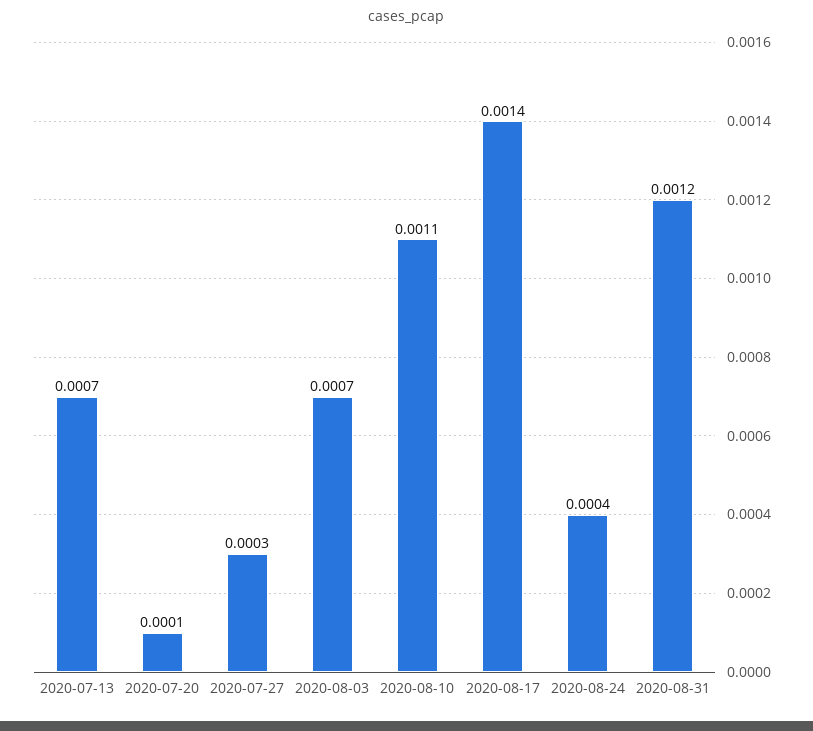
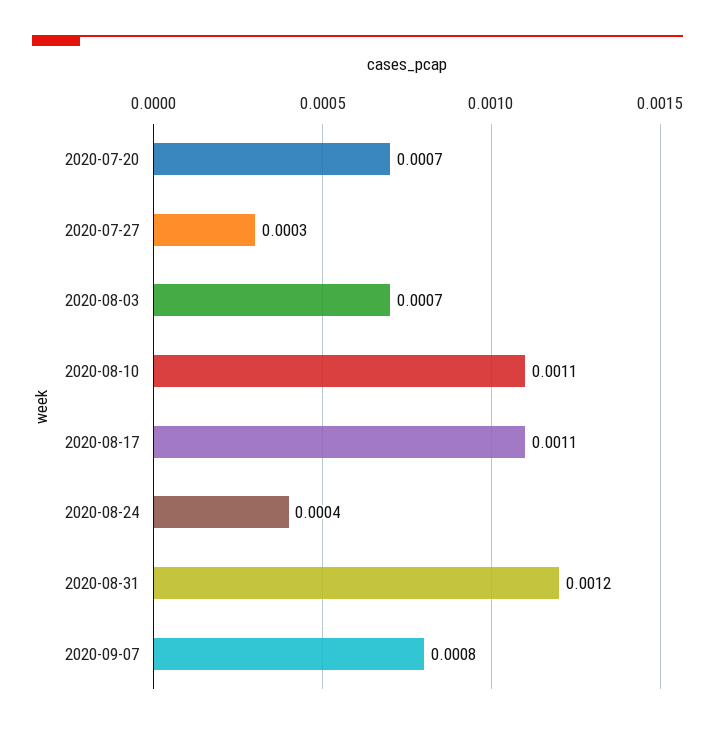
2020-07-13: 0.0007 -> none
2020-07-20: 0.0001 -> 0.0007
2020-08-17: 0.0014 -> 0.0011
2020-09-07: none -> 0.0008

